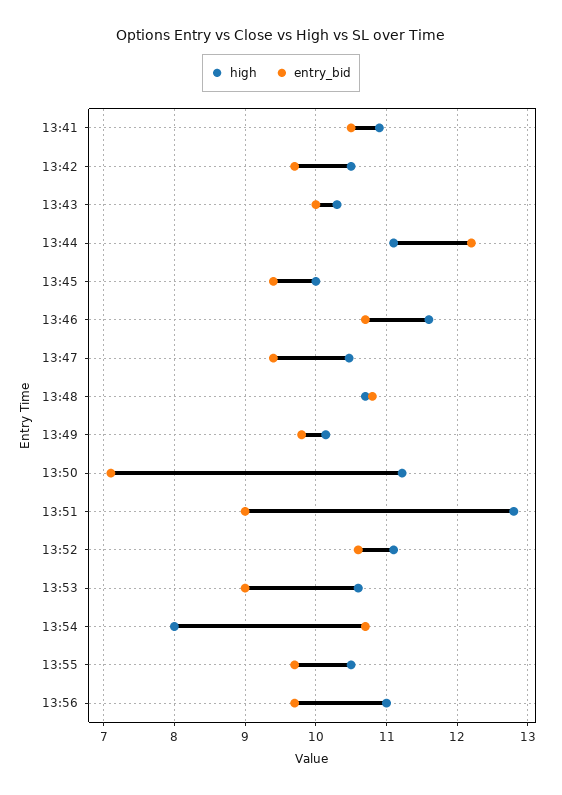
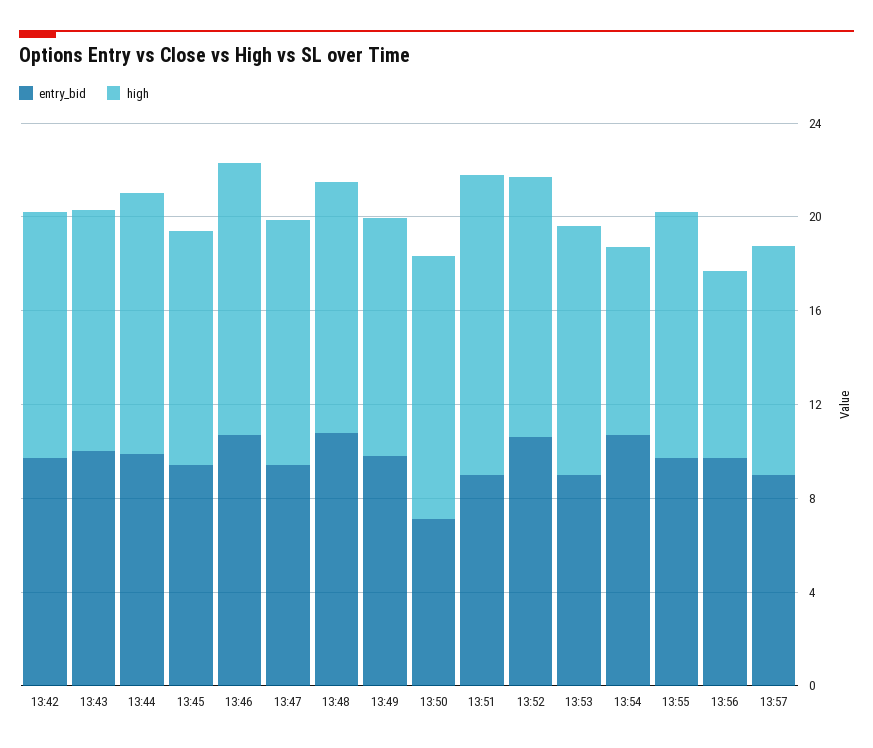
high, 13:41: 10.9 -> none
entry_bid, 13:41: 10.5 -> none
entry_bid, 13:44: 12.2 -> 10
high, 13:56: 11 -> 8
entry_bid, 13:57: none -> 9
high, 13:57: none -> 10

